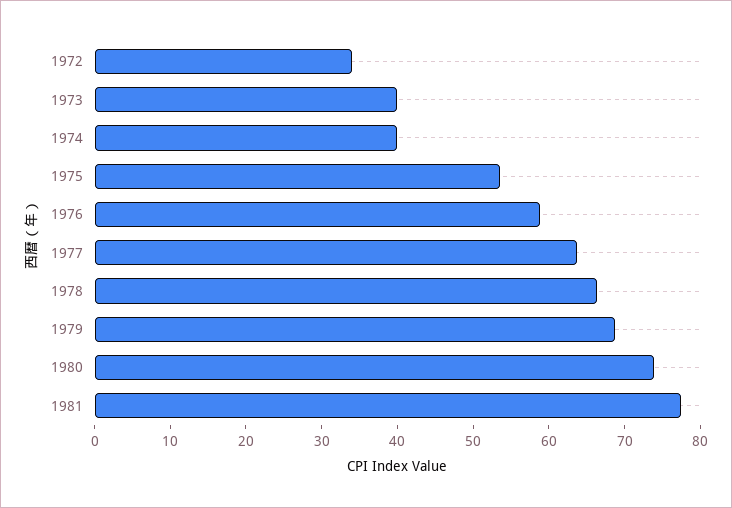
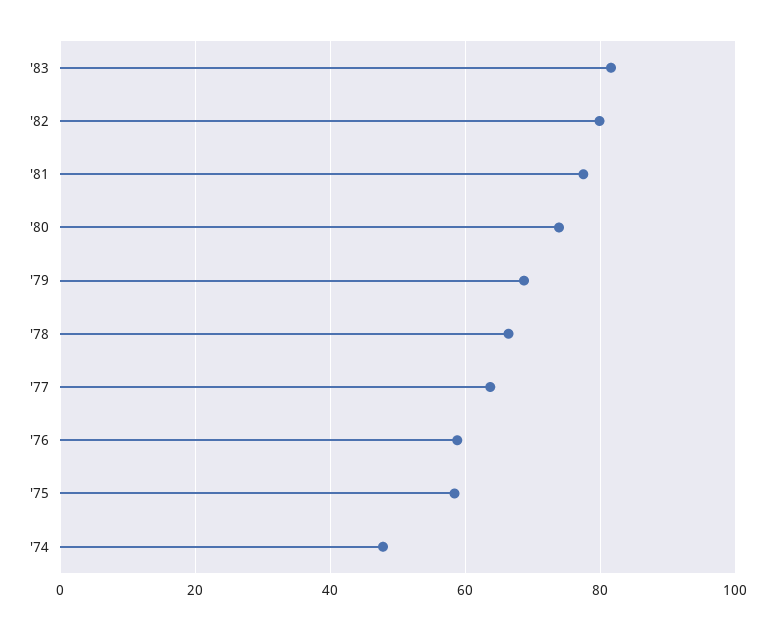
1972: 34 -> none
1973: 40 -> none
1974: 40 -> 48
1975: 54 -> 58
'83: none -> 82
'82: none -> 80

